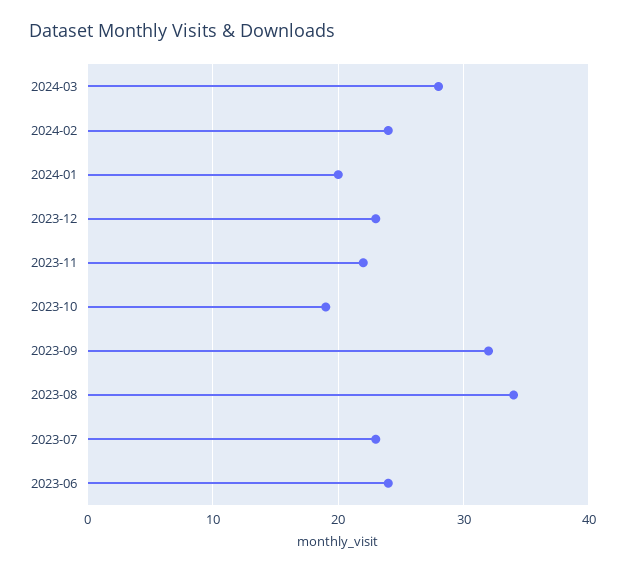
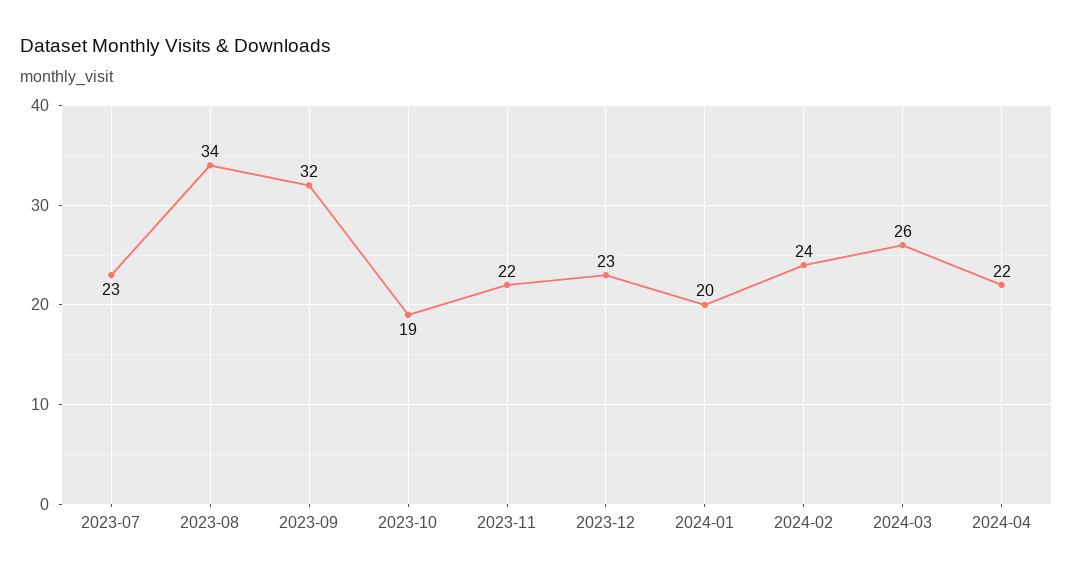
2024-03: 28 -> 26
2023-06: 24 -> none
2024-04: none -> 22

